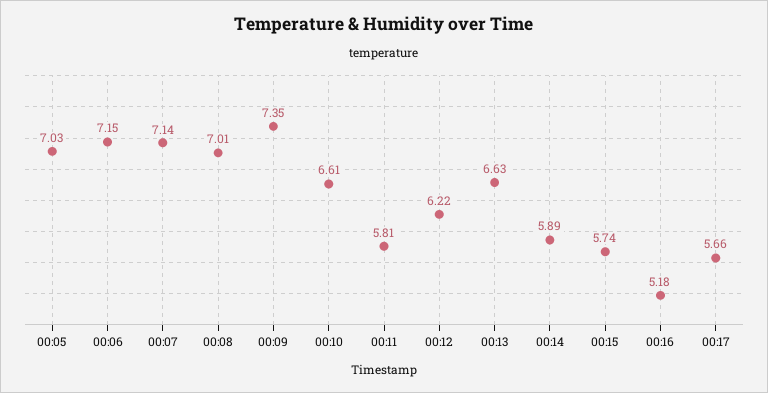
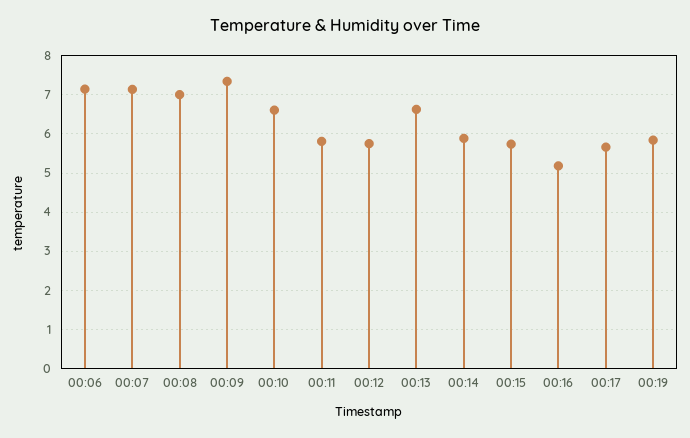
00:05: 7.03 -> none
00:12: 6.22 -> 5.8
00:19: none -> 5.8

